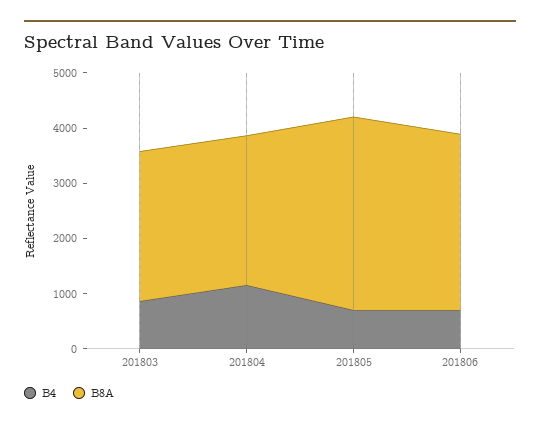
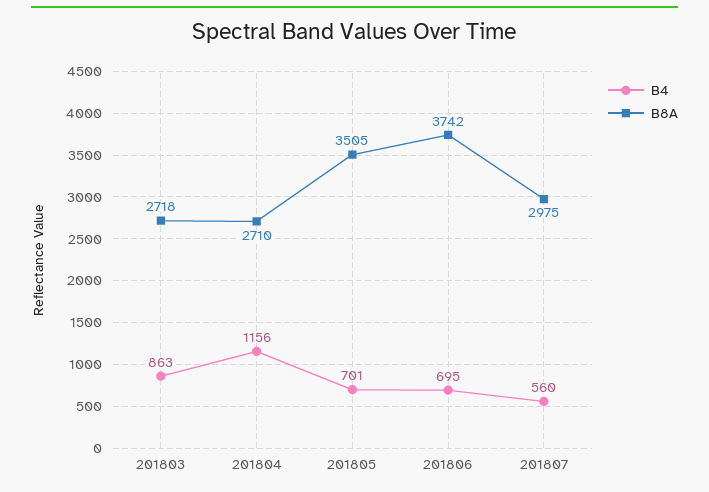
B8A, 201806: 3200 -> 3742
B4, 201807: none -> 560
B8A, 201807: none -> 2975

